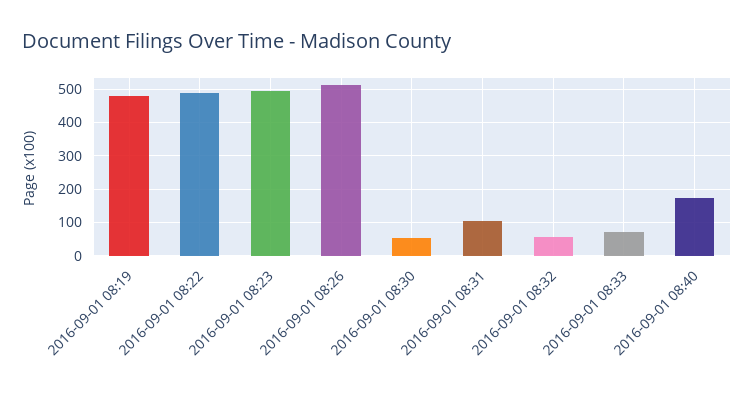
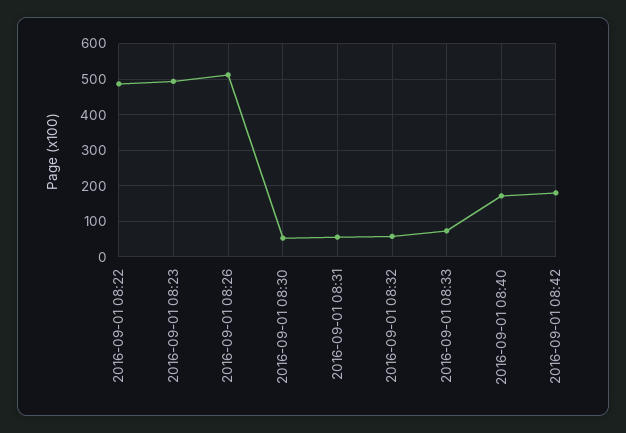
2016-09-01 08:19: 480 -> none
2016-09-01 08:31: 100 -> 60
2016-09-01 08:42: none -> 180

